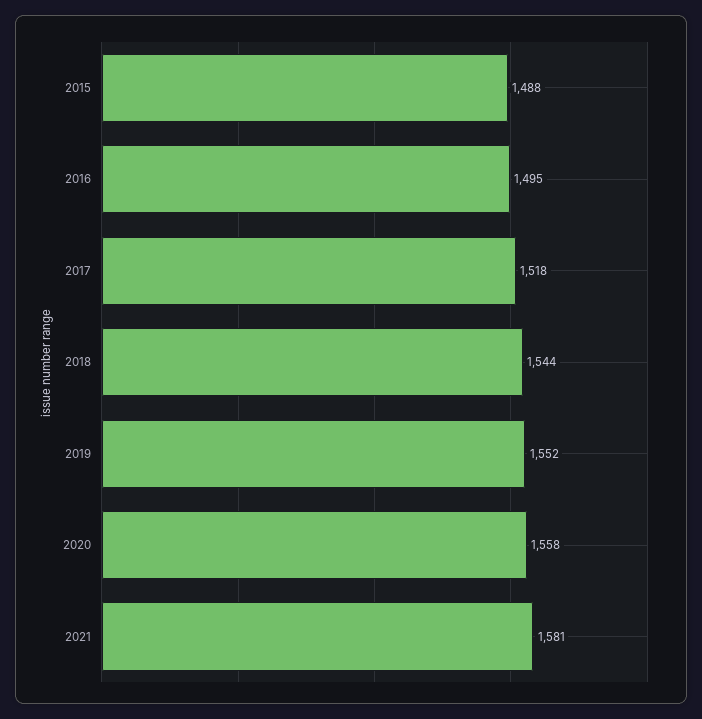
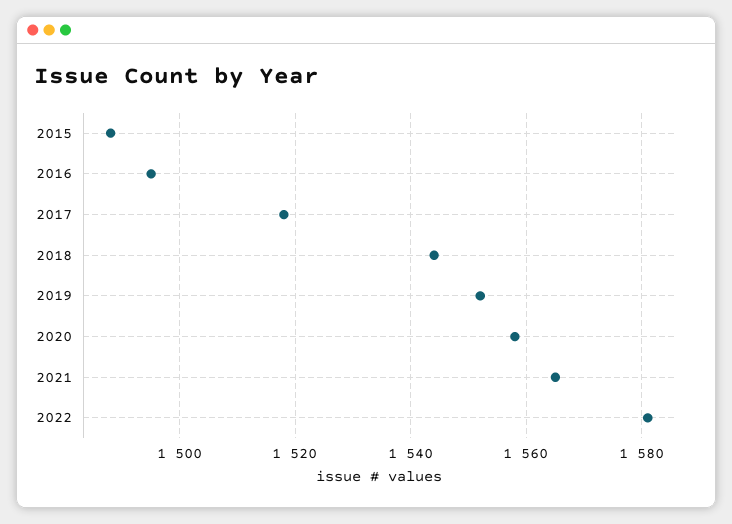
2021: 1581 -> 1565
2022: none -> 1580

